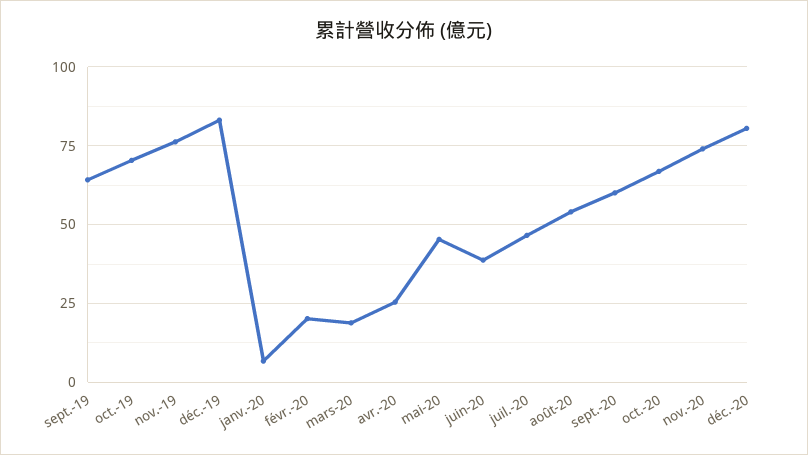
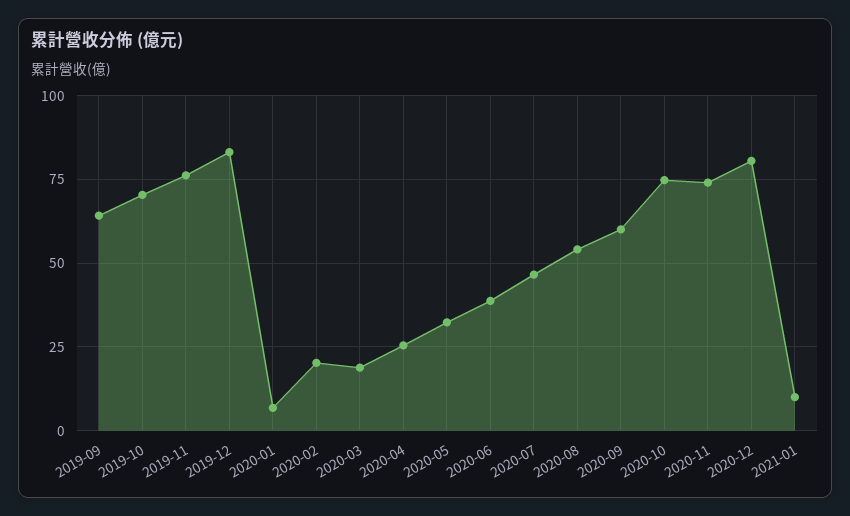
mai-20: 45 -> 32.5
oct.-20: 67.5 -> 75
2021-01: none -> 10

